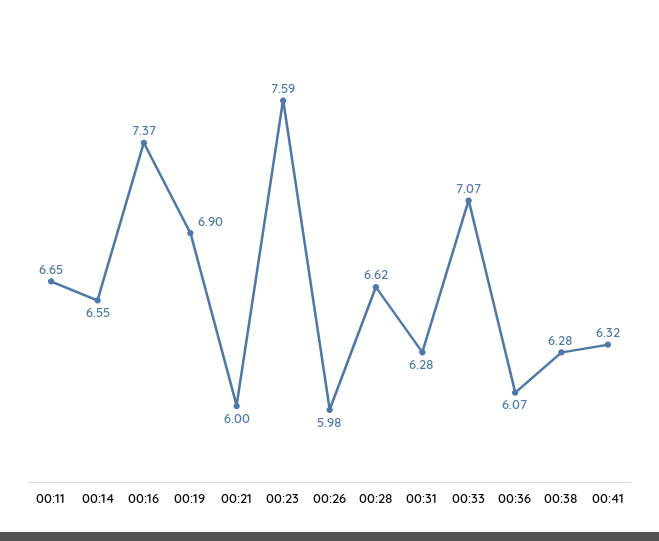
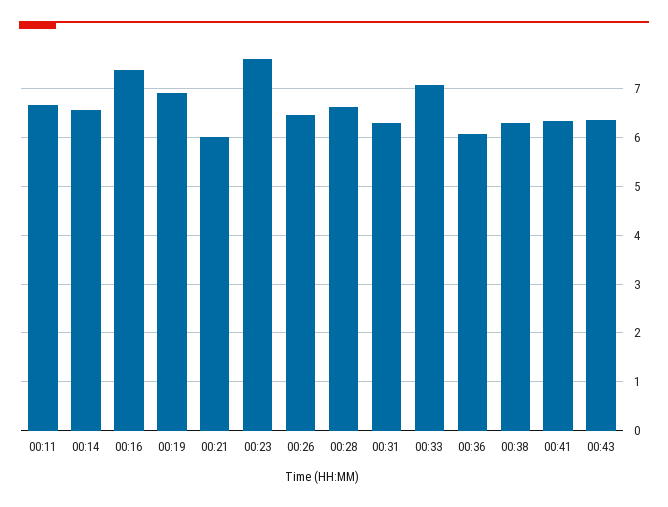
00:26: 5.98 -> 6.4
00:43: none -> 6.4

